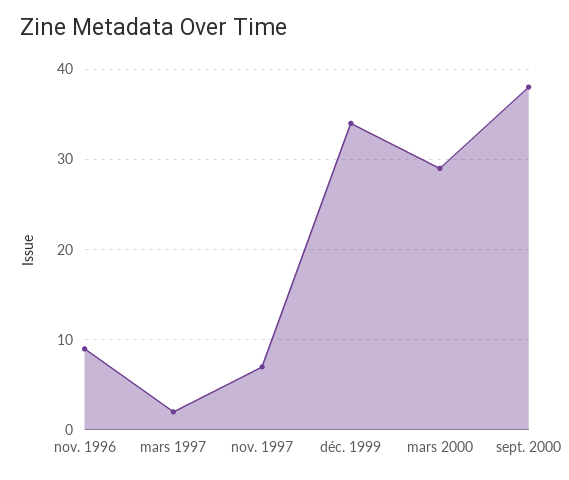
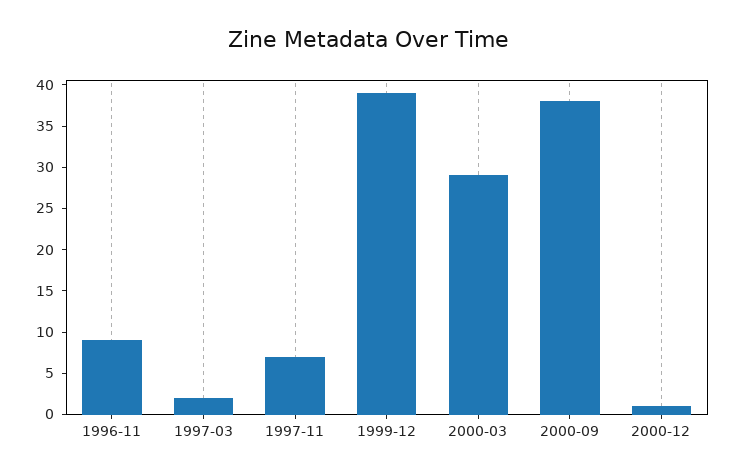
déc. 1999: 34 -> 39
2000-12: none -> 1

